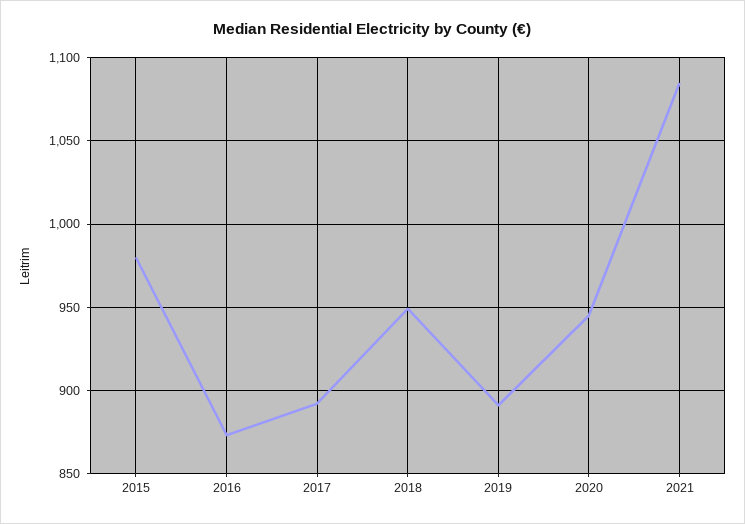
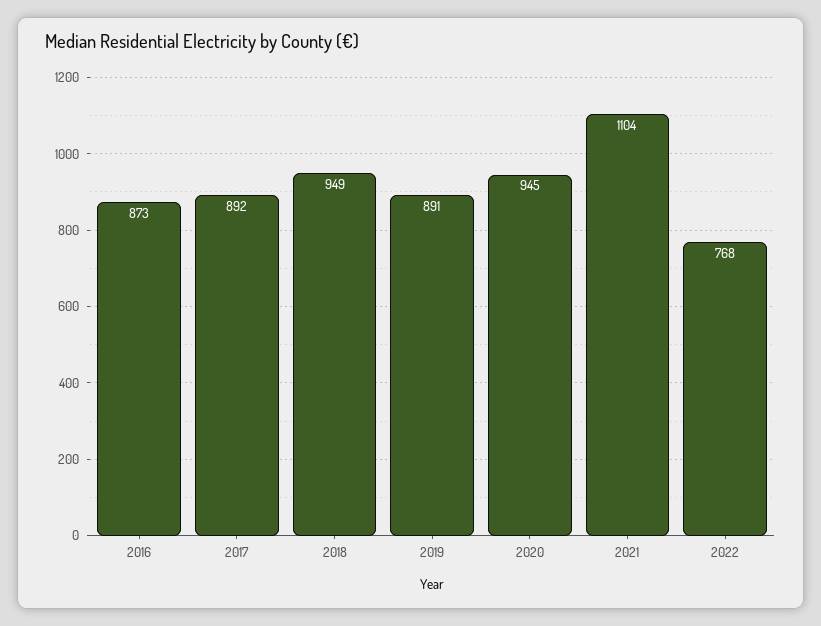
2015: 980 -> none
2021: 1085 -> 1104
2022: none -> 768

